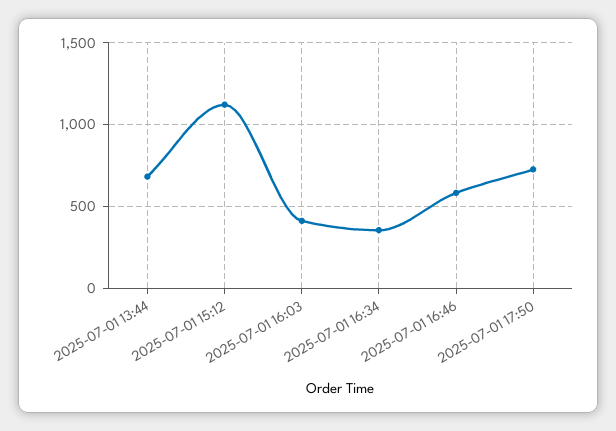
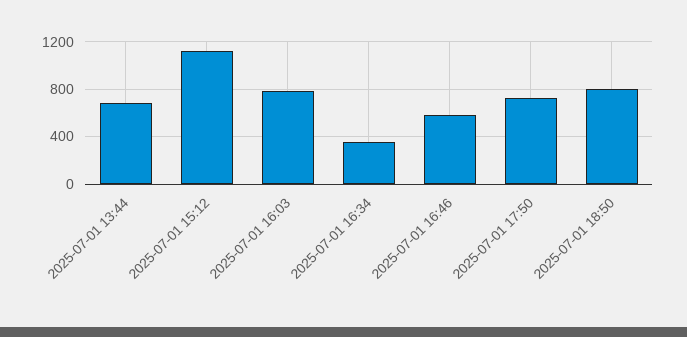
2025-07-01 16:03: 400 -> 800
2025-07-01 18:50: none -> 800

